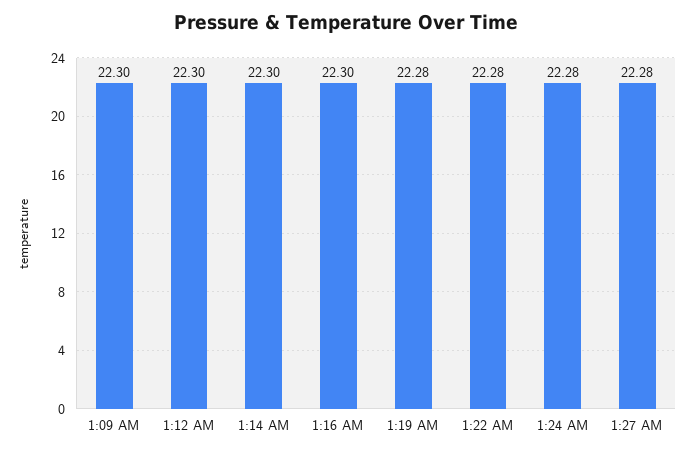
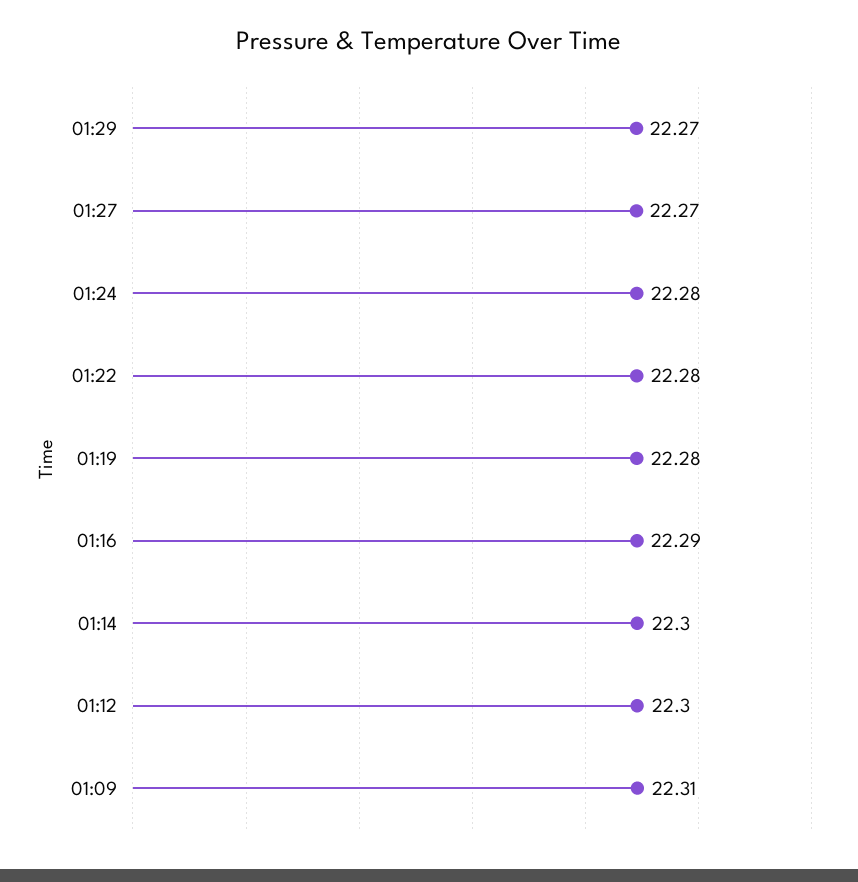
1:09 AM: 22.3 -> 22.31
1:16 AM: 22.3 -> 22.29
1:27 AM: 22.28 -> 22.27
01:29: none -> 22.27

